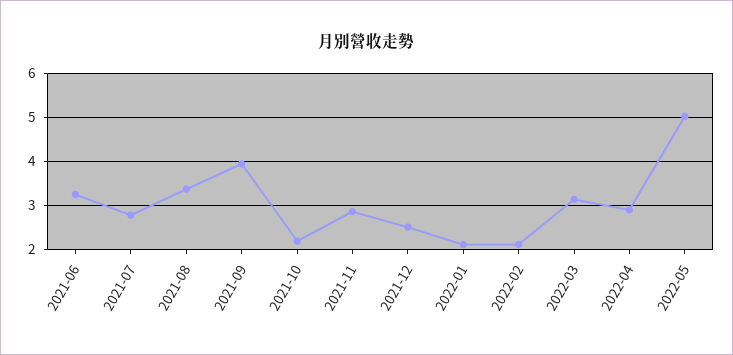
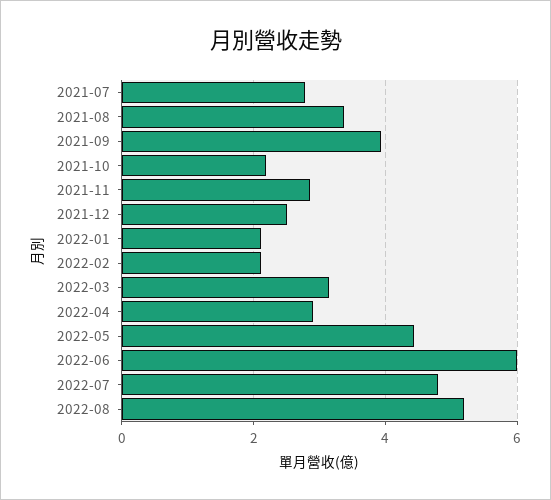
2021-06: 3.2 -> none
2022-05: 5 -> 4.4
2022-06: none -> 6
2022-07: none -> 4.8
2022-08: none -> 5.2

